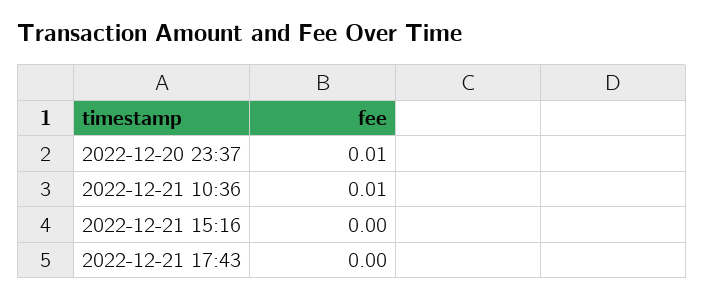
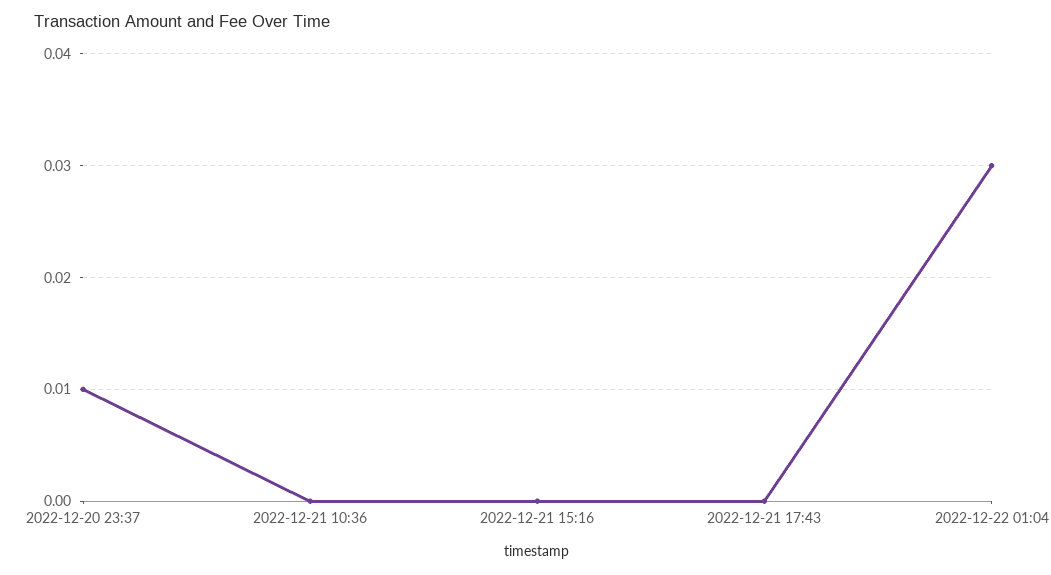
2022-12-21 10:36: 0.01 -> 0
2022-12-22 01:04: none -> 0.03

